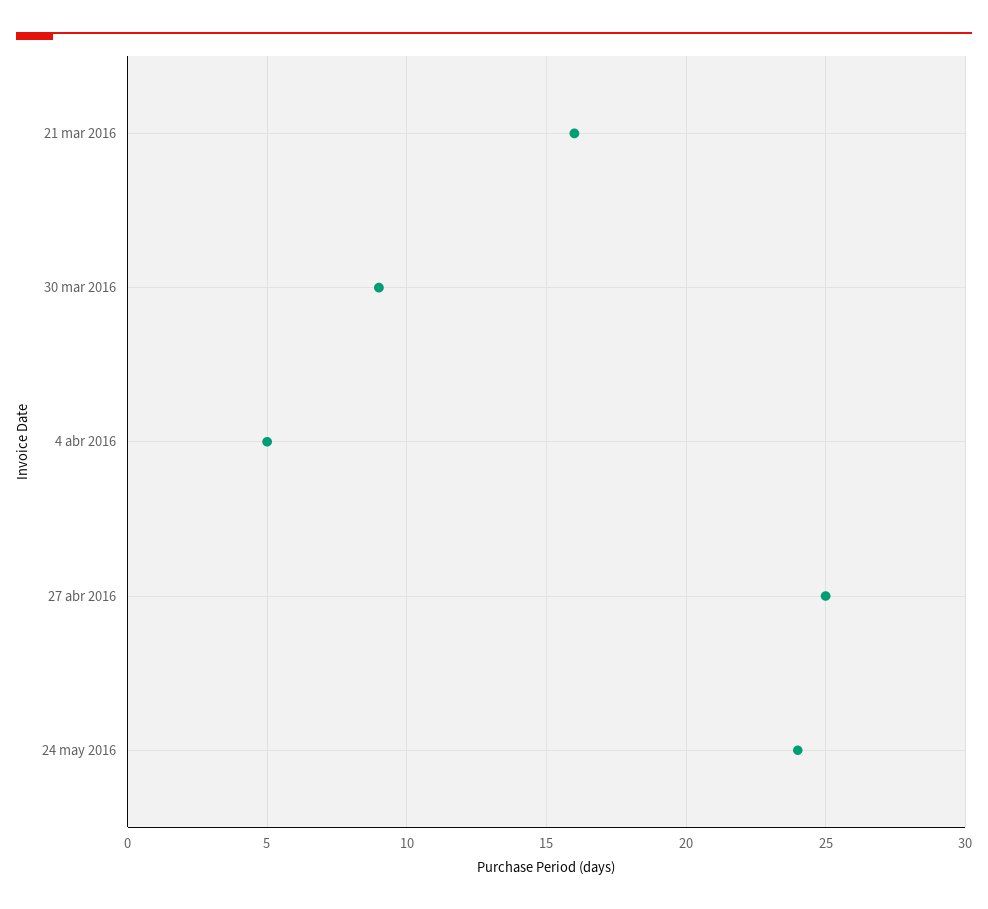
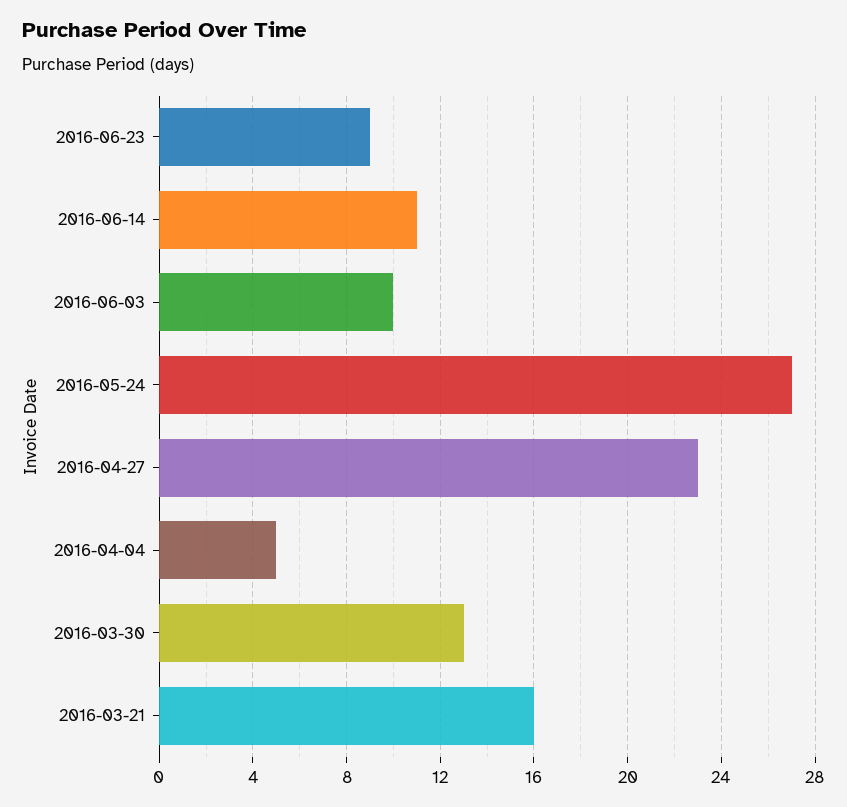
30 mar 2016: 9 -> 13
27 abr 2016: 25 -> 23
24 may 2016: 24 -> 27
2016-06-23: none -> 9
2016-06-14: none -> 11
2016-06-03: none -> 10

